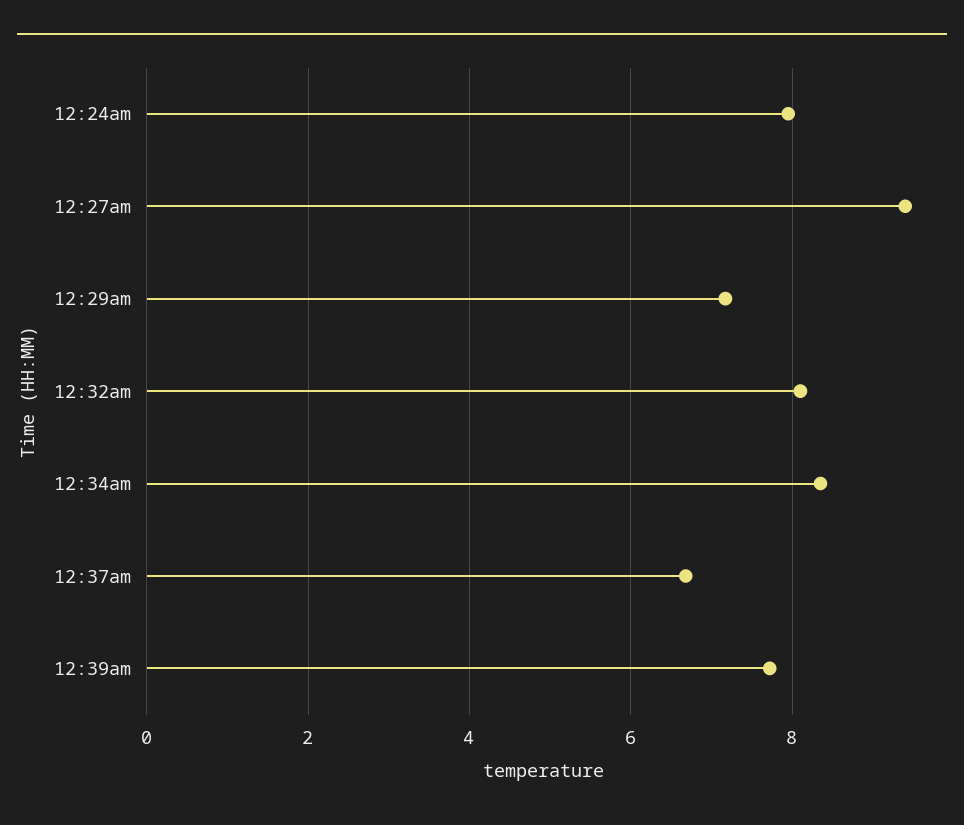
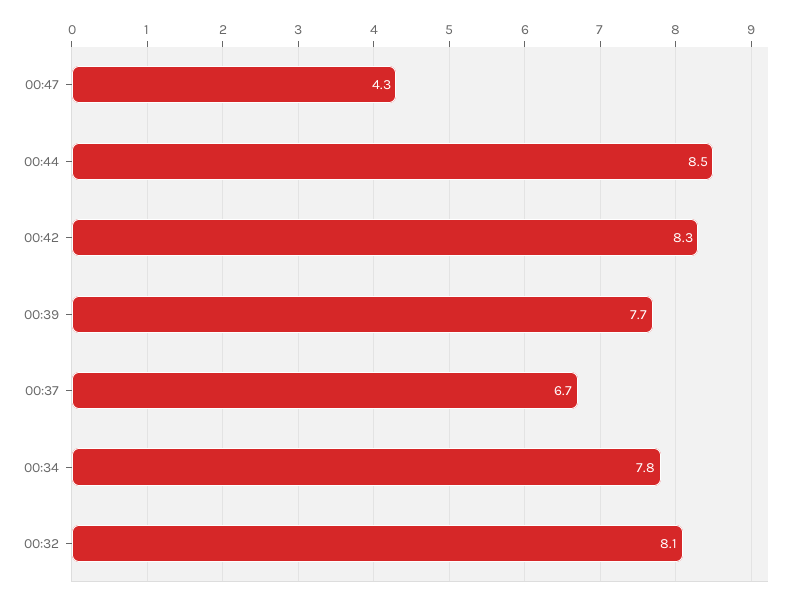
12:24am: 8 -> none
12:27am: 9.4 -> none
12:29am: 7.2 -> none
12:34am: 8.4 -> 7.8
00:47: none -> 4.3
00:44: none -> 8.5
00:42: none -> 8.3

